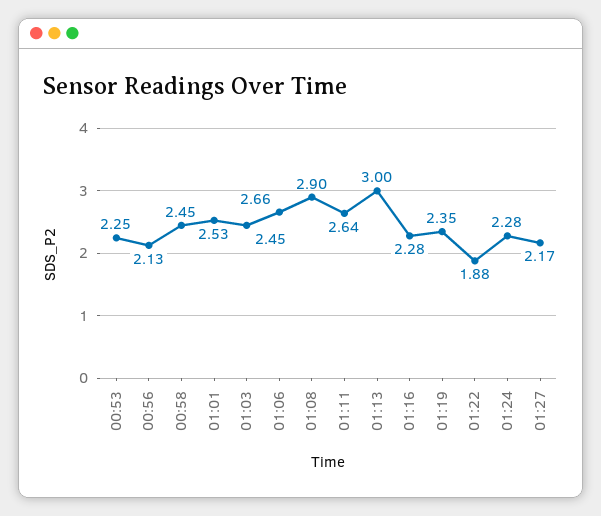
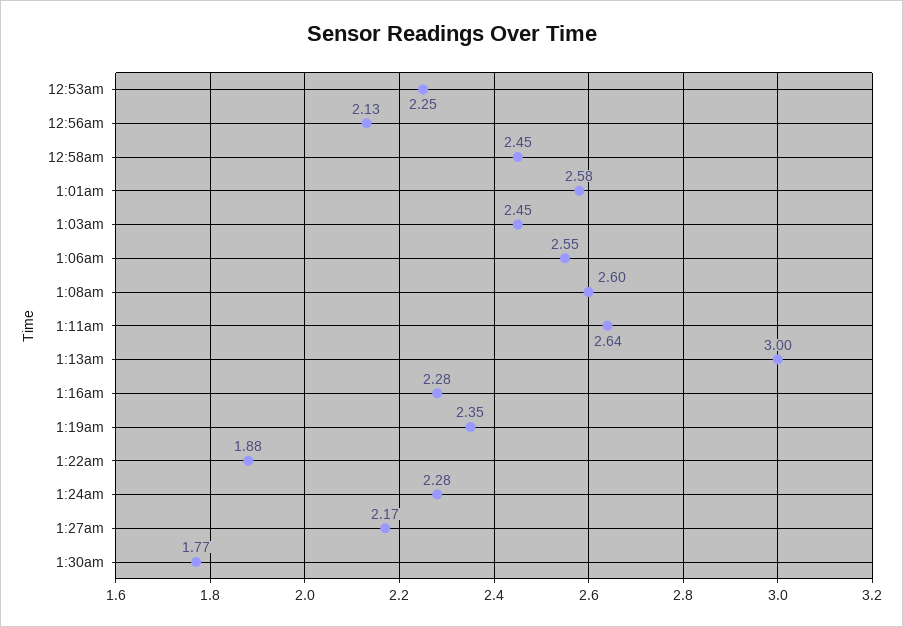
01:01: 2.53 -> 2.58
01:06: 2.66 -> 2.55
01:08: 2.9 -> 2.6
1:30am: none -> 1.77

